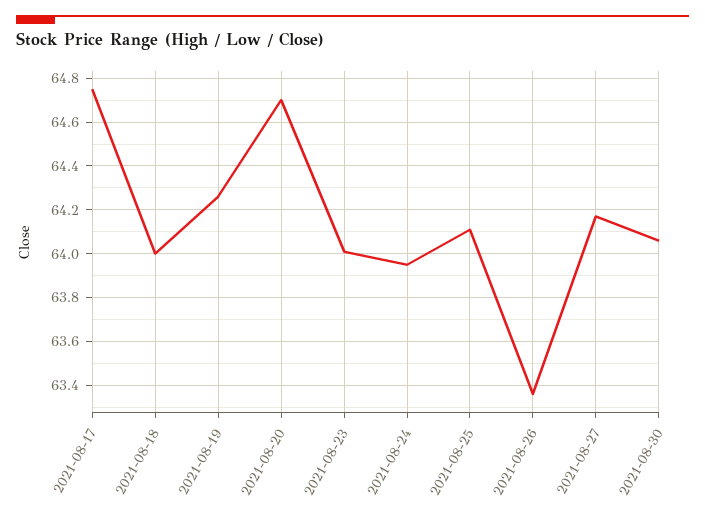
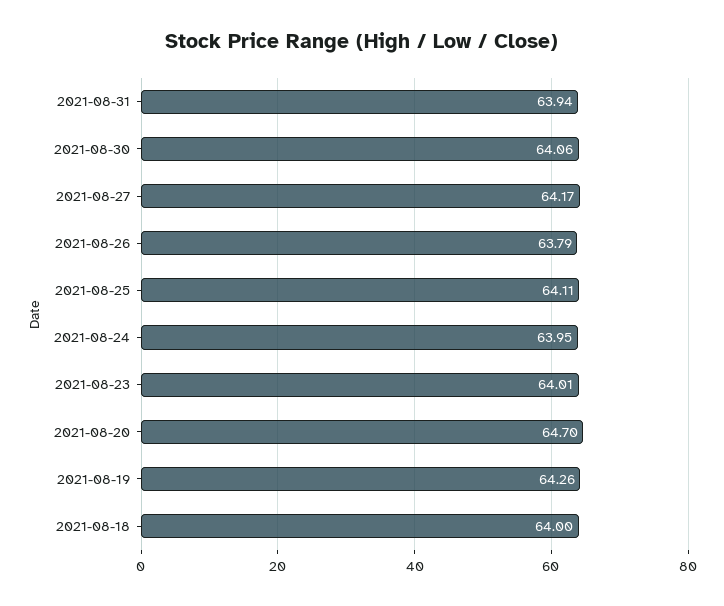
2021-08-17: 64.75 -> none
2021-08-26: 63.35 -> 63.79
2021-08-31: none -> 63.94

